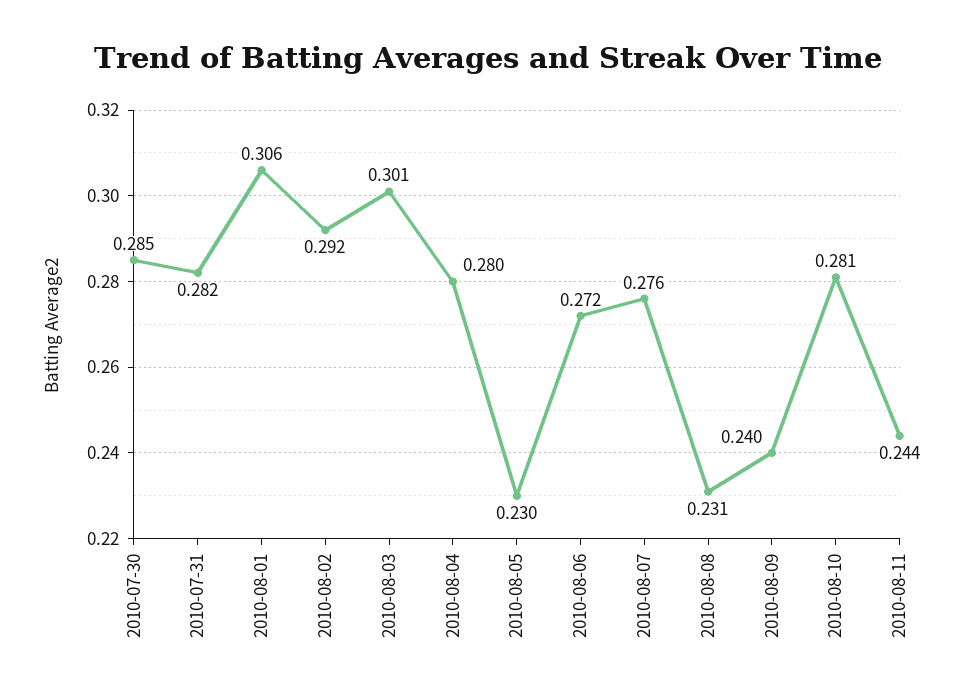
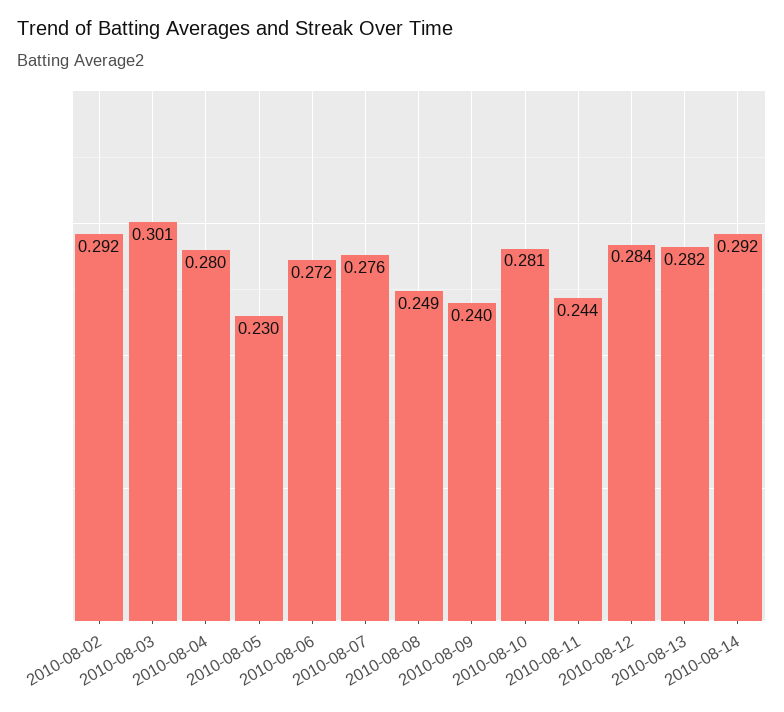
2010-07-30: 0.285 -> none
2010-07-31: 0.282 -> none
2010-08-01: 0.306 -> none
2010-08-08: 0.231 -> 0.249
2010-08-12: none -> 0.284
2010-08-13: none -> 0.282
2010-08-14: none -> 0.292

